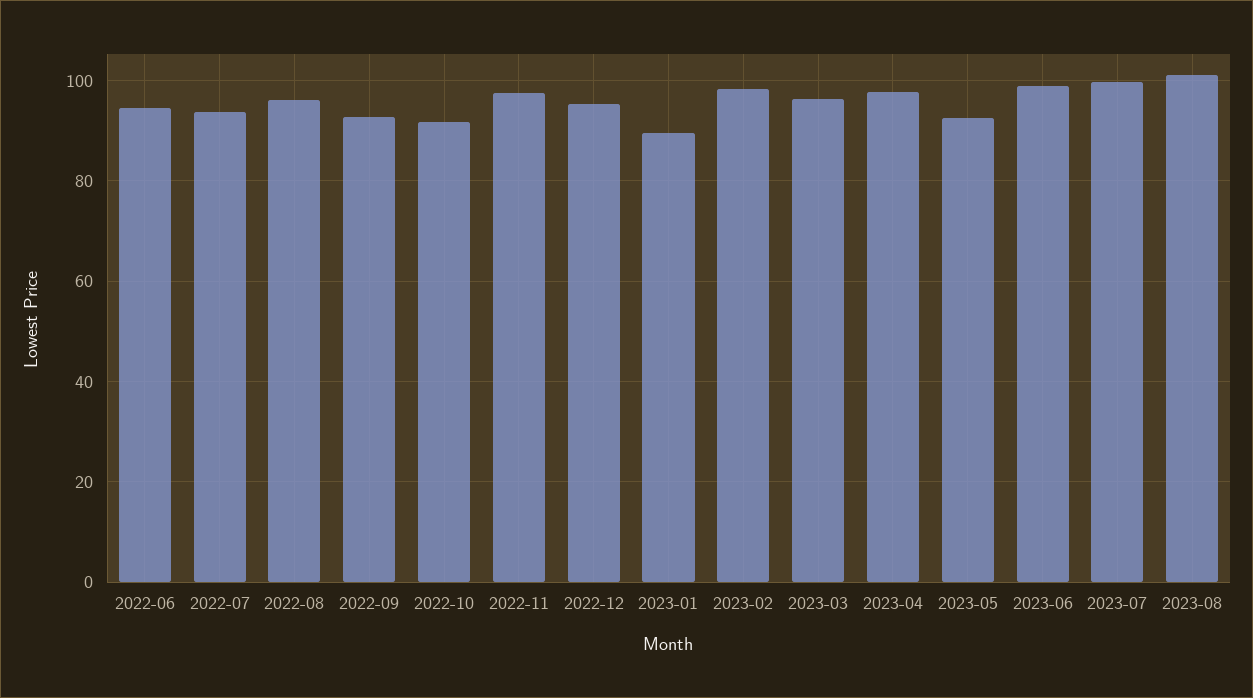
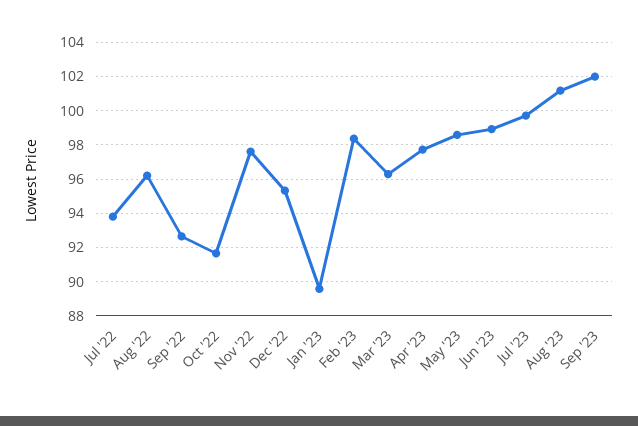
2022-06: 94 -> none
2023-05: 92 -> 98.5
Sep '23: none -> 102

